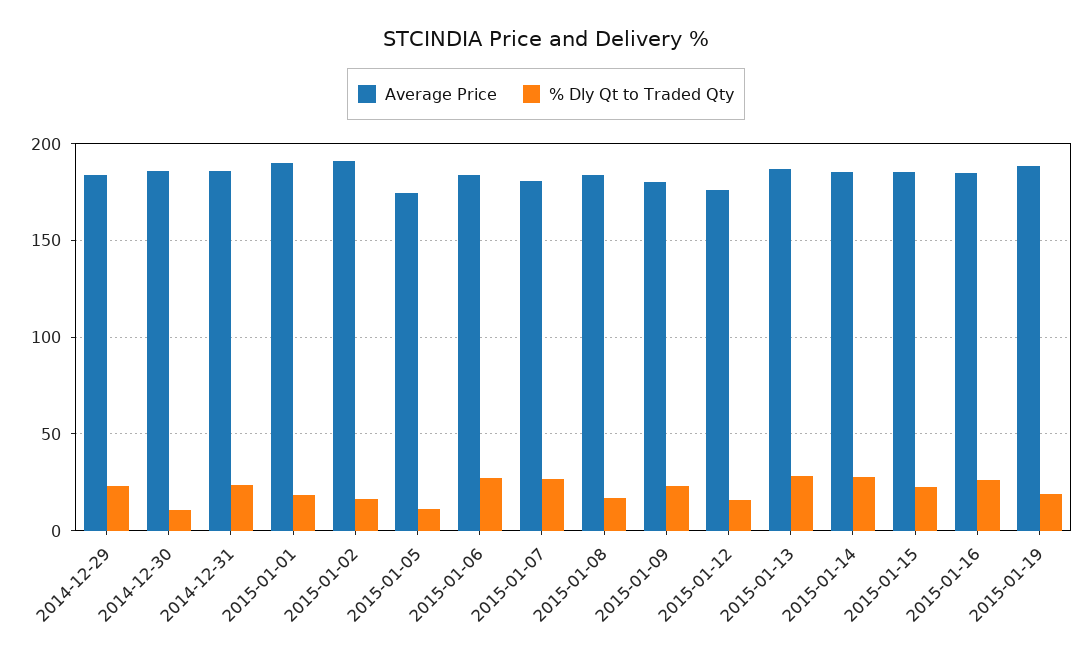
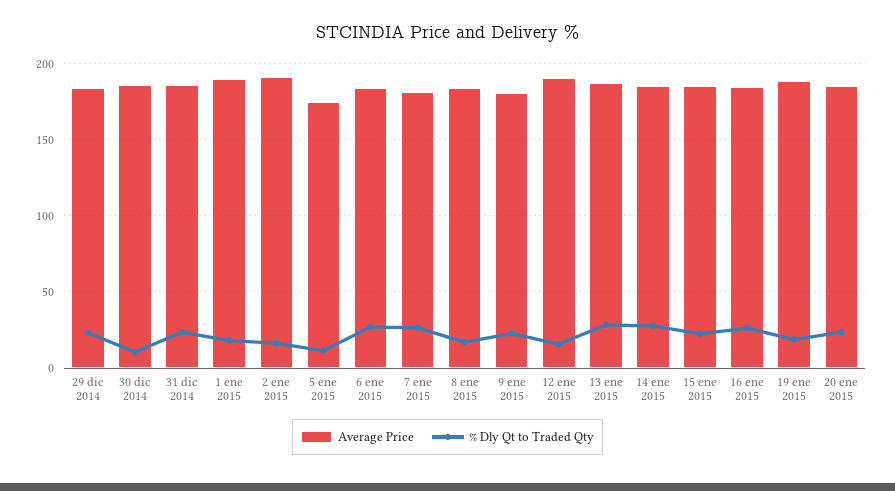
Average Price, 2015-01-12: 175 -> 190
Average Price, 20 ene 2015: none -> 185
% Dly Qt to Traded Qty, 20 ene 2015: none -> 25

